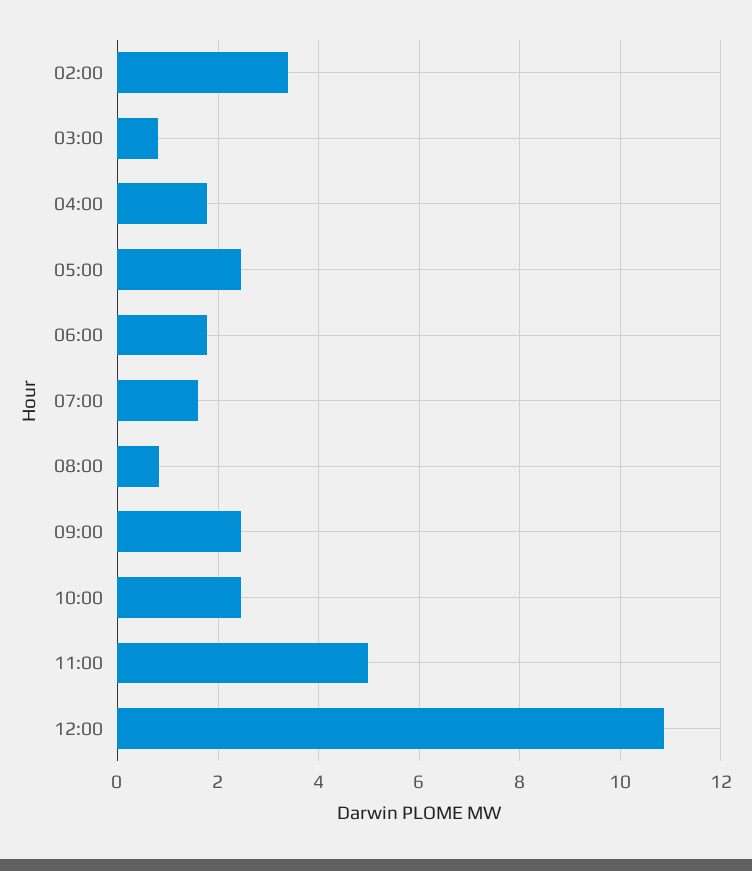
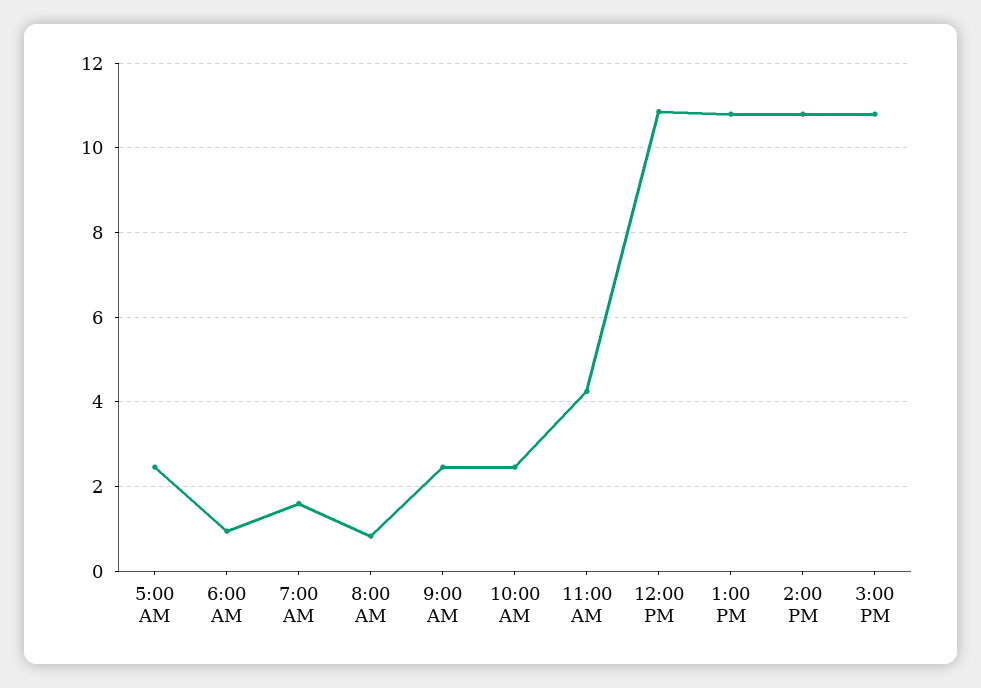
02:00: 3.4 -> none
03:00: 0.8 -> none
04:00: 1.8 -> none
06:00: 1.8 -> 1
11:00: 5 -> 4.2
1:00 PM: none -> 10.8
2:00 PM: none -> 10.8
3:00 PM: none -> 10.8

